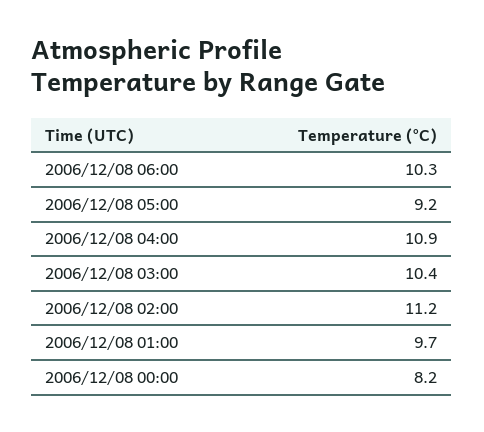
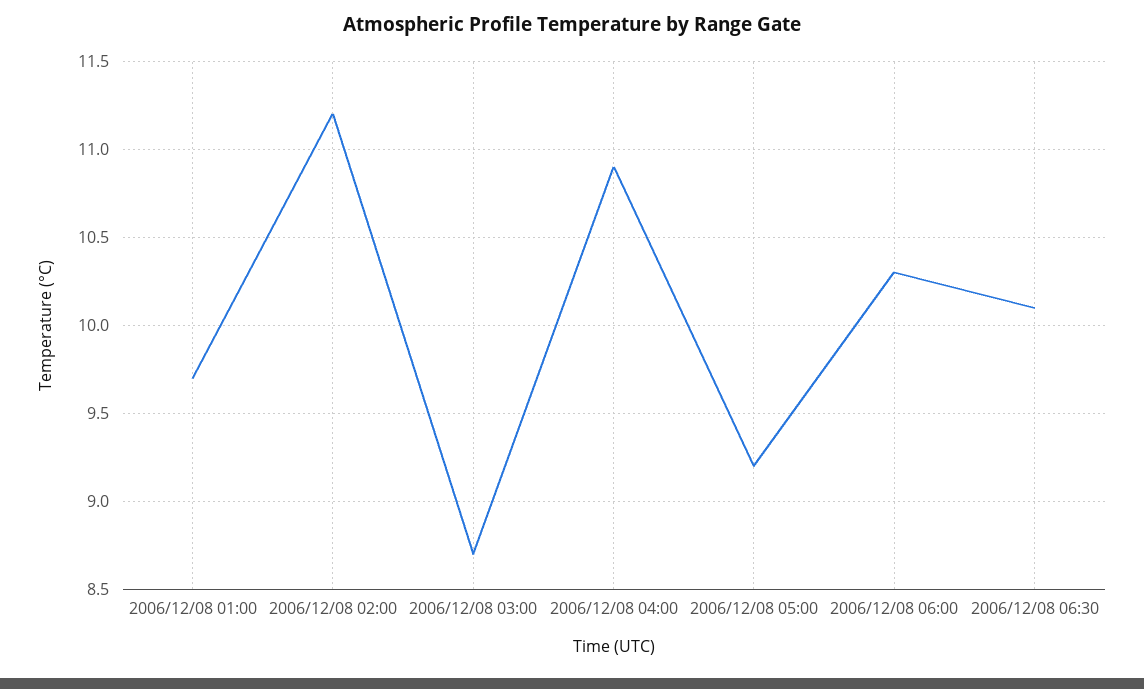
2006/12/08 03:00: 10.4 -> 8.7
2006/12/08 00:00: 8.2 -> none
2006/12/08 06:30: none -> 10.1

